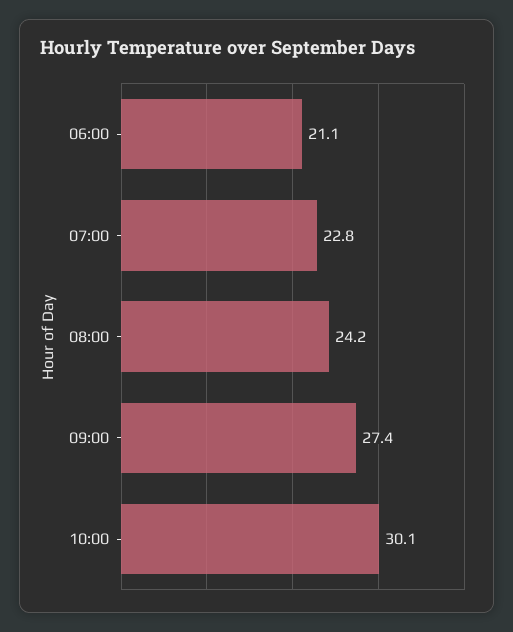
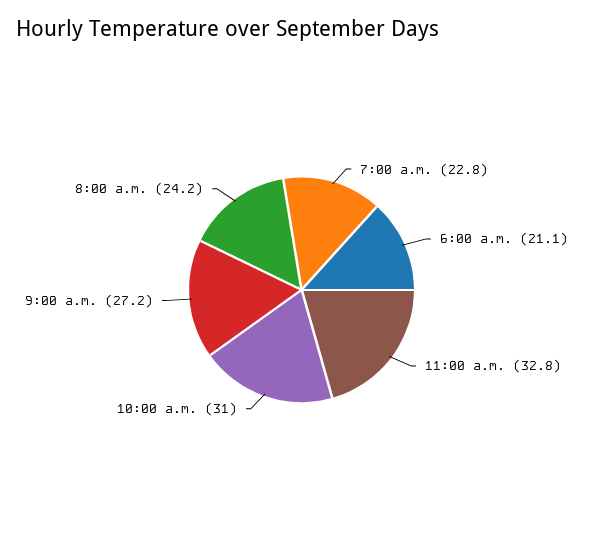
09:00: 27.4 -> 27.2
10:00: 30.1 -> 31
11:00 a.m.: none -> 32.8

